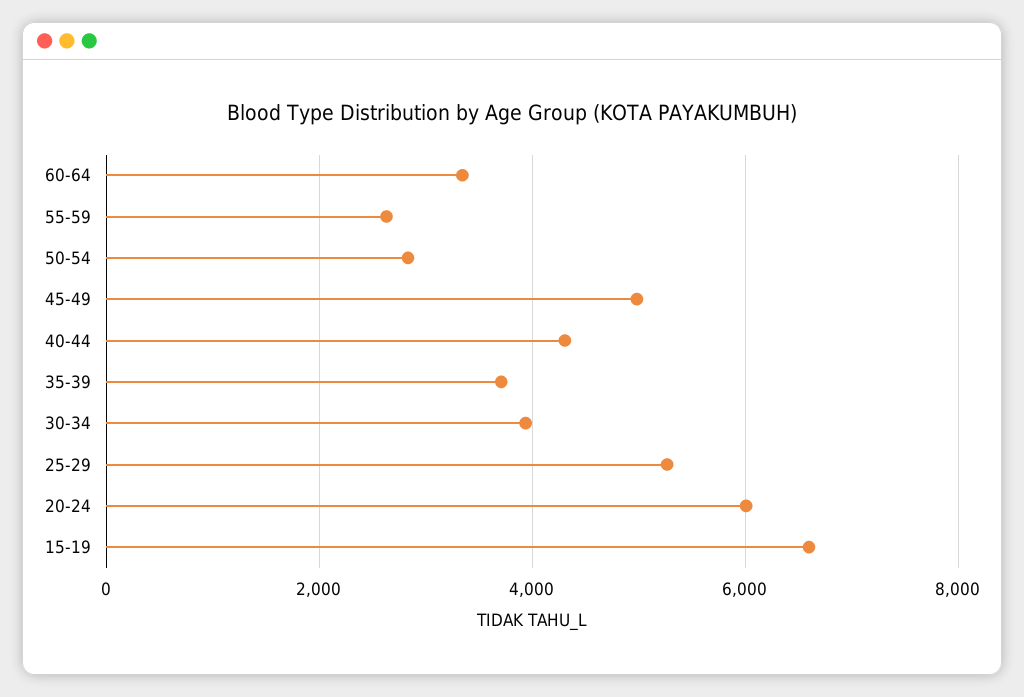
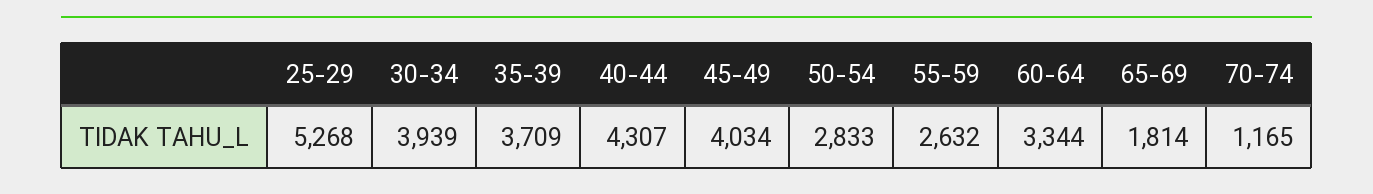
45-49: 5000 -> 4034
20-24: 6000 -> none
15-19: 6600 -> none
65-69: none -> 1814
70-74: none -> 1165

